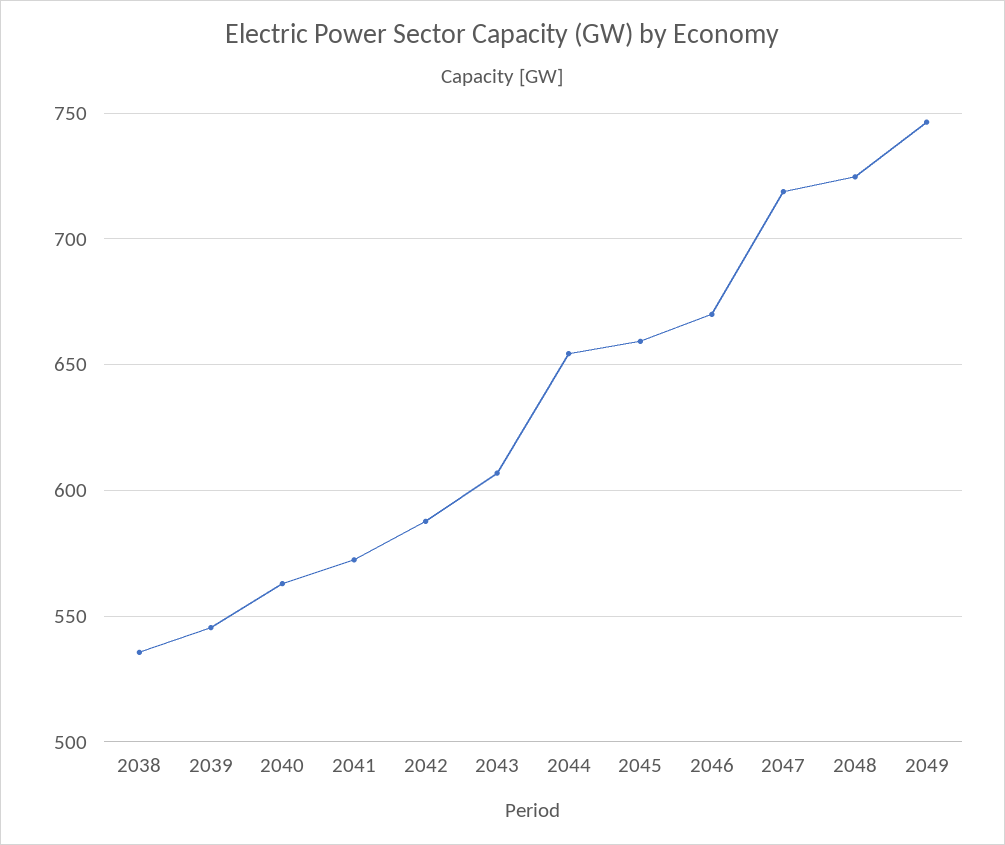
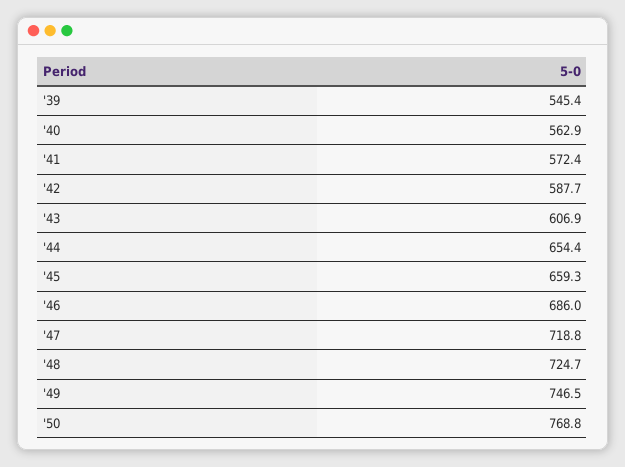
2038: 535 -> none
2046: 670 -> 686
'50: none -> 768.8

